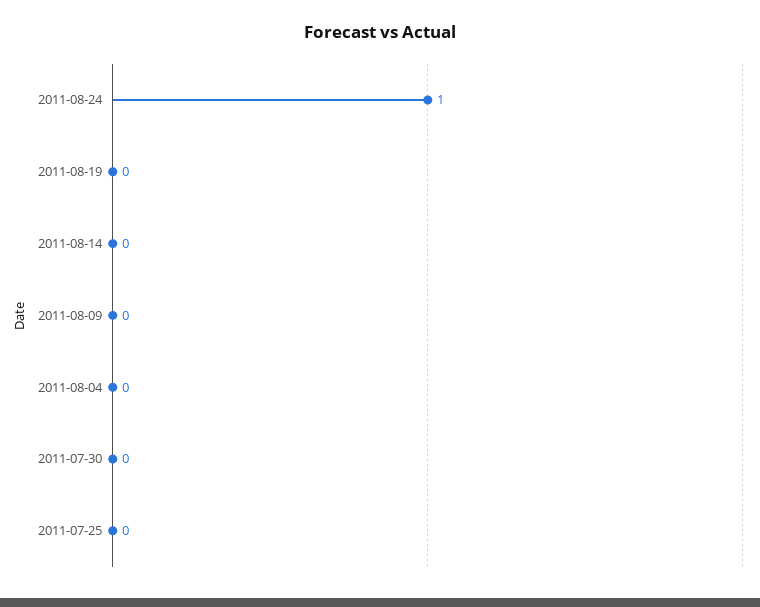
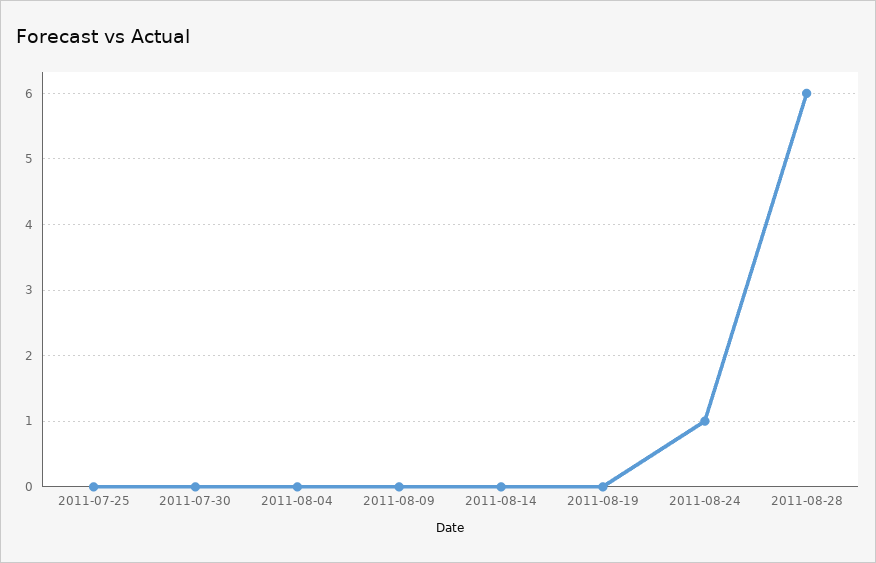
2011-08-28: none -> 6

